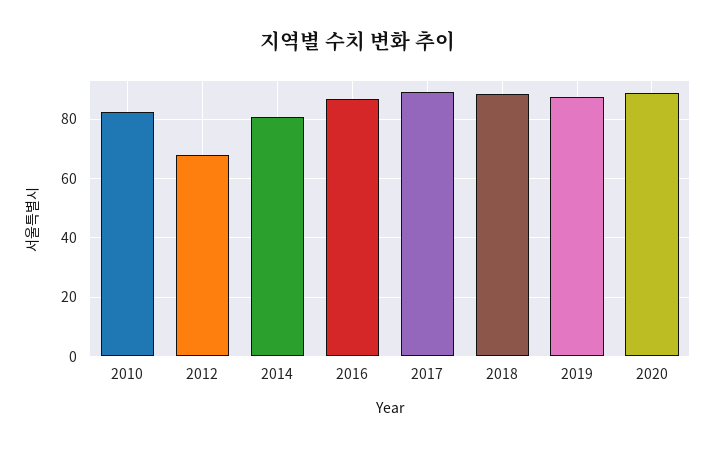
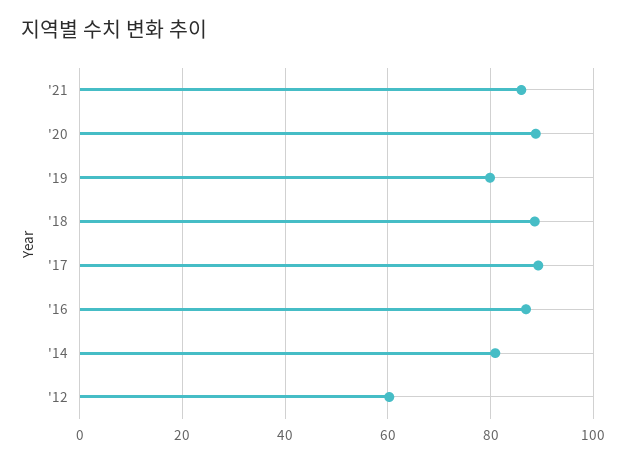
2010: 82.5 -> none
2012: 67.5 -> 60
2019: 87.5 -> 80
'21: none -> 86

